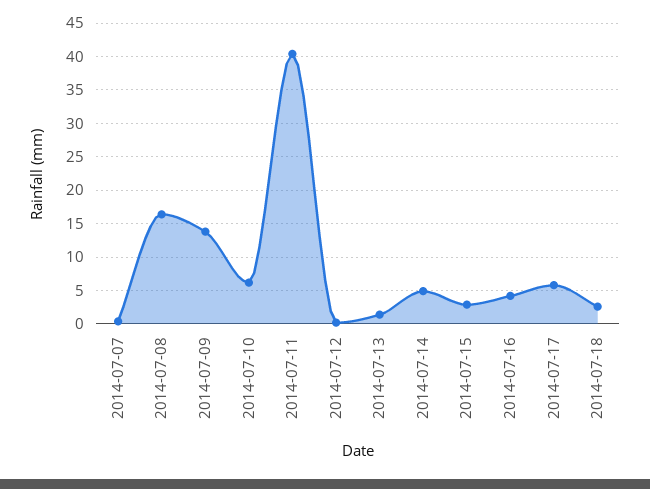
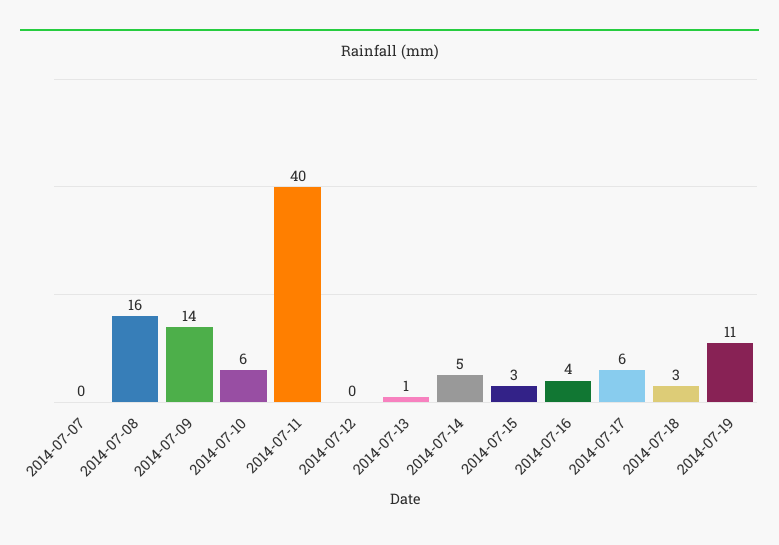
2014-07-19: none -> 11

